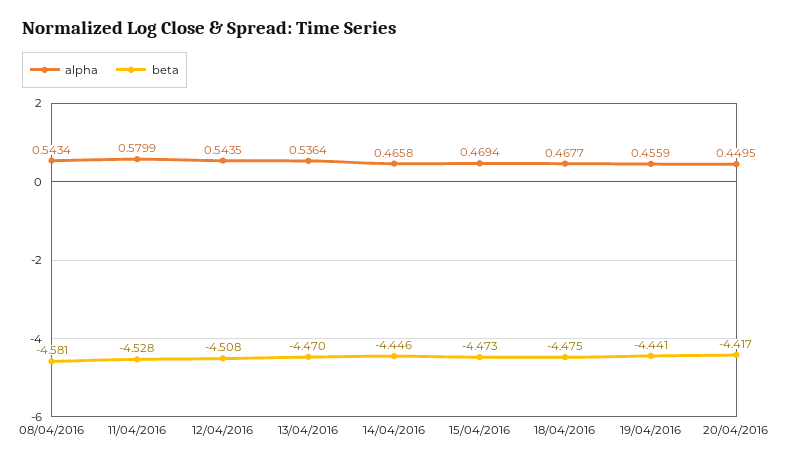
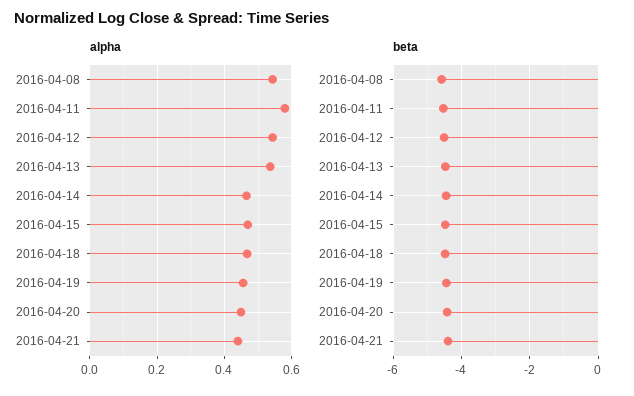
alpha, 2016-04-21: none -> 0.44
beta, 2016-04-21: none -> -4.4

